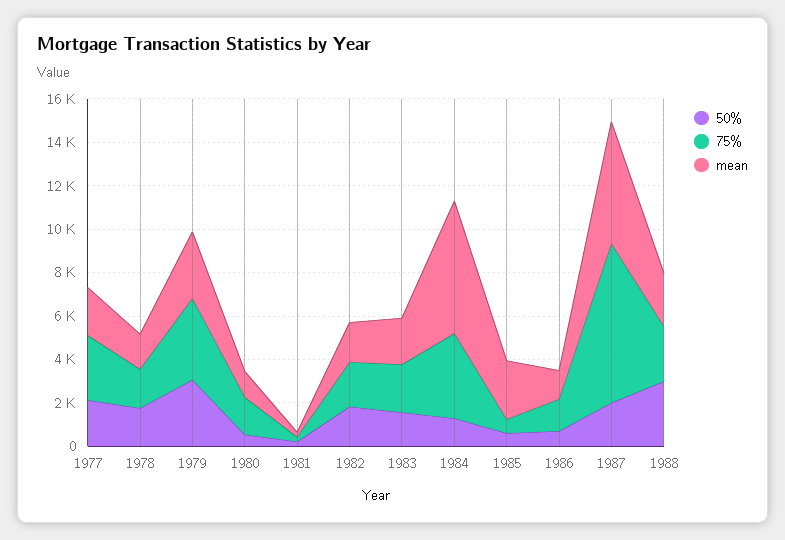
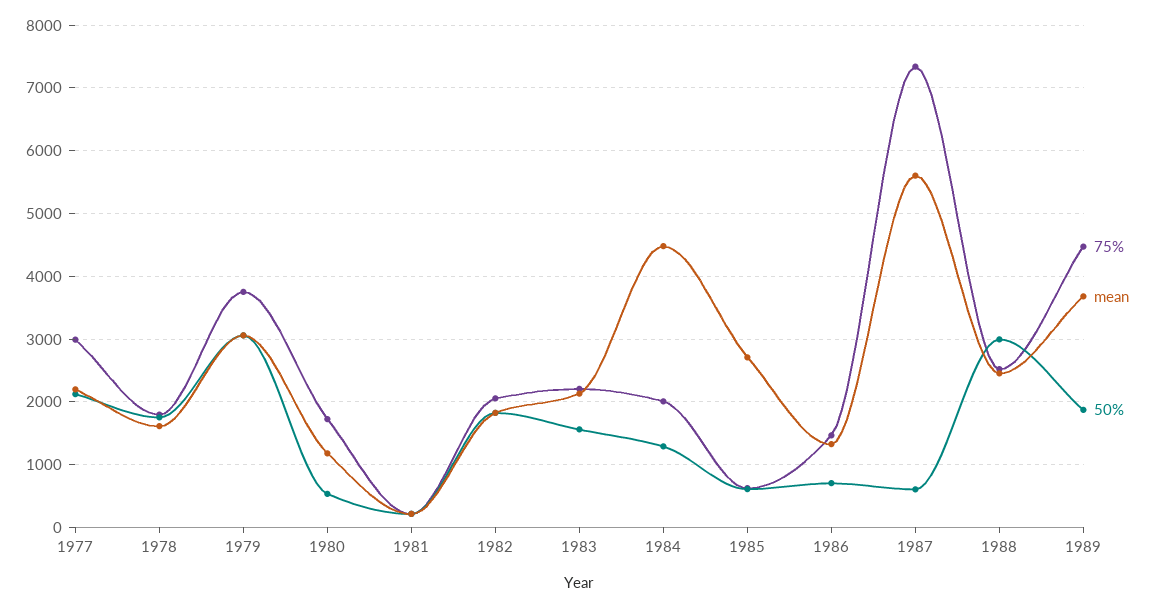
75%, 1984: 4000 -> 2000
mean, 1984: 6000 -> 4500
50%, 1987: 2000 -> 600
75%, 1989: none -> 4500
mean, 1989: none -> 3700
50%, 1989: none -> 1900

